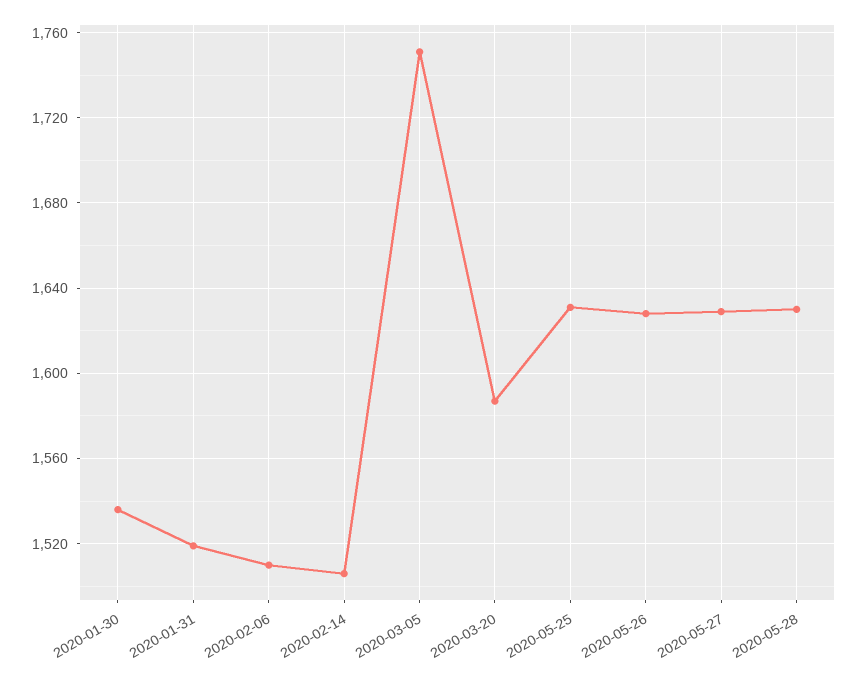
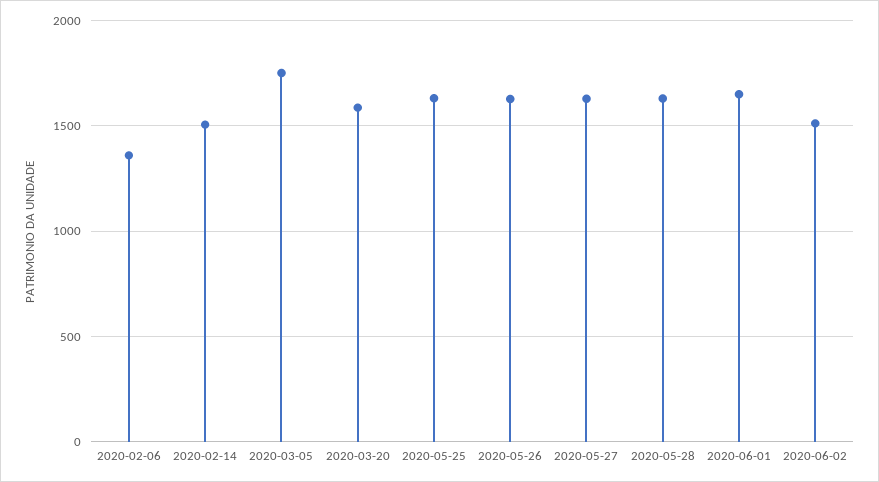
2020-01-30: 1535 -> none
2020-01-31: 1520 -> none
2020-02-06: 1510 -> 1350
2020-06-01: none -> 1650
2020-06-02: none -> 1500

